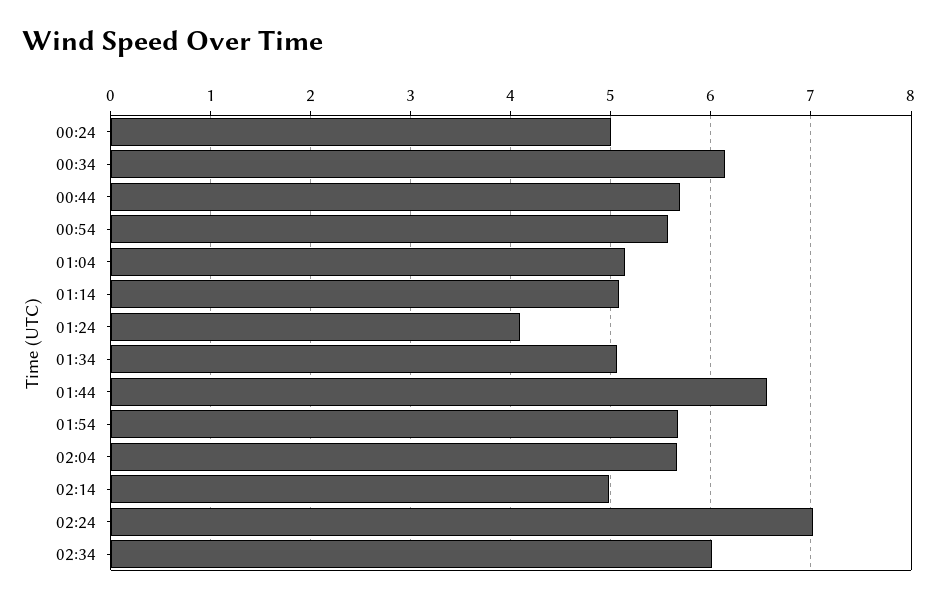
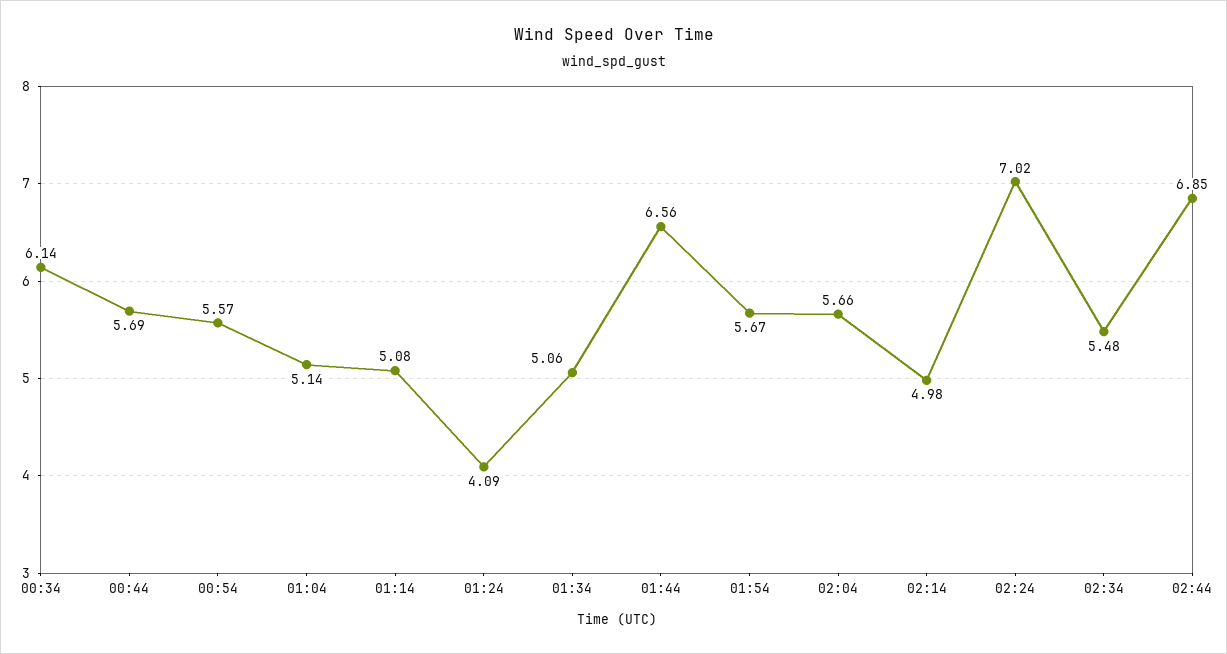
00:24: 5 -> none
02:34: 6 -> 5.48
02:44: none -> 6.85

